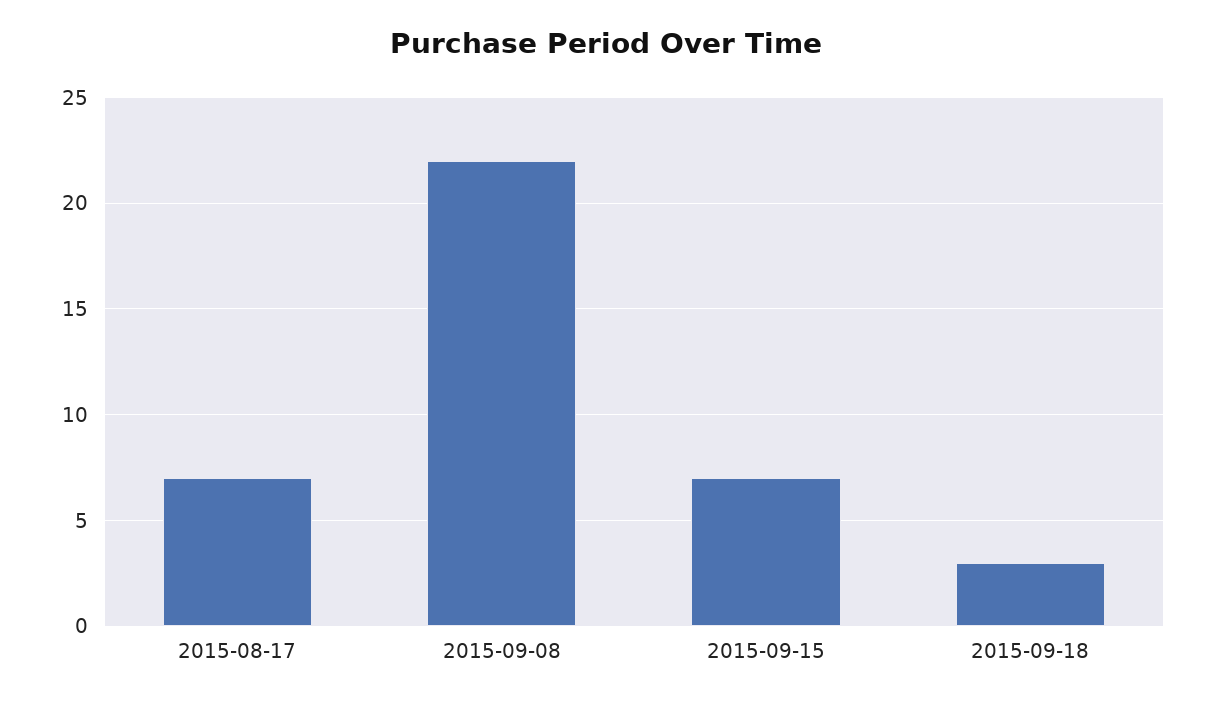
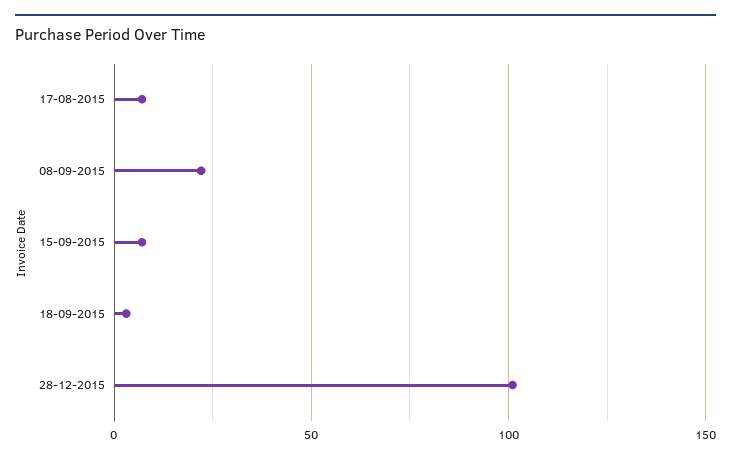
28-12-2015: none -> 100

